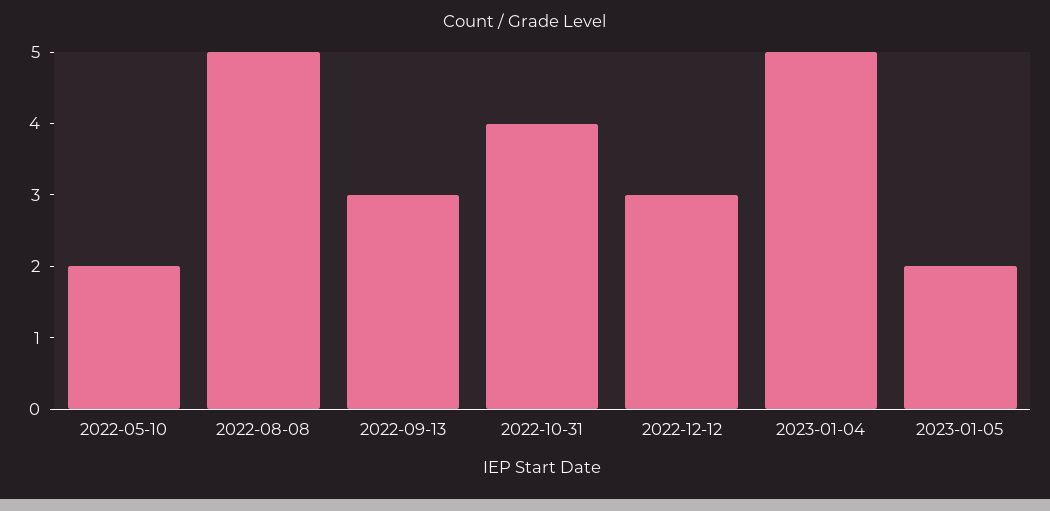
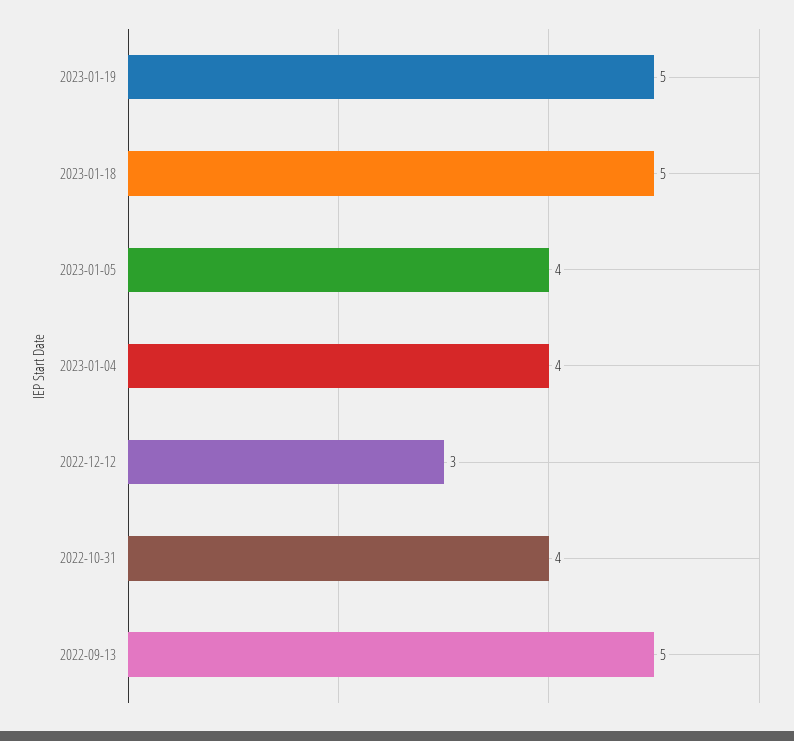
2022-05-10: 2 -> none
2022-08-08: 5 -> none
2022-09-13: 3 -> 5
2023-01-04: 5 -> 4
2023-01-05: 2 -> 4
2023-01-19: none -> 5
2023-01-18: none -> 5

